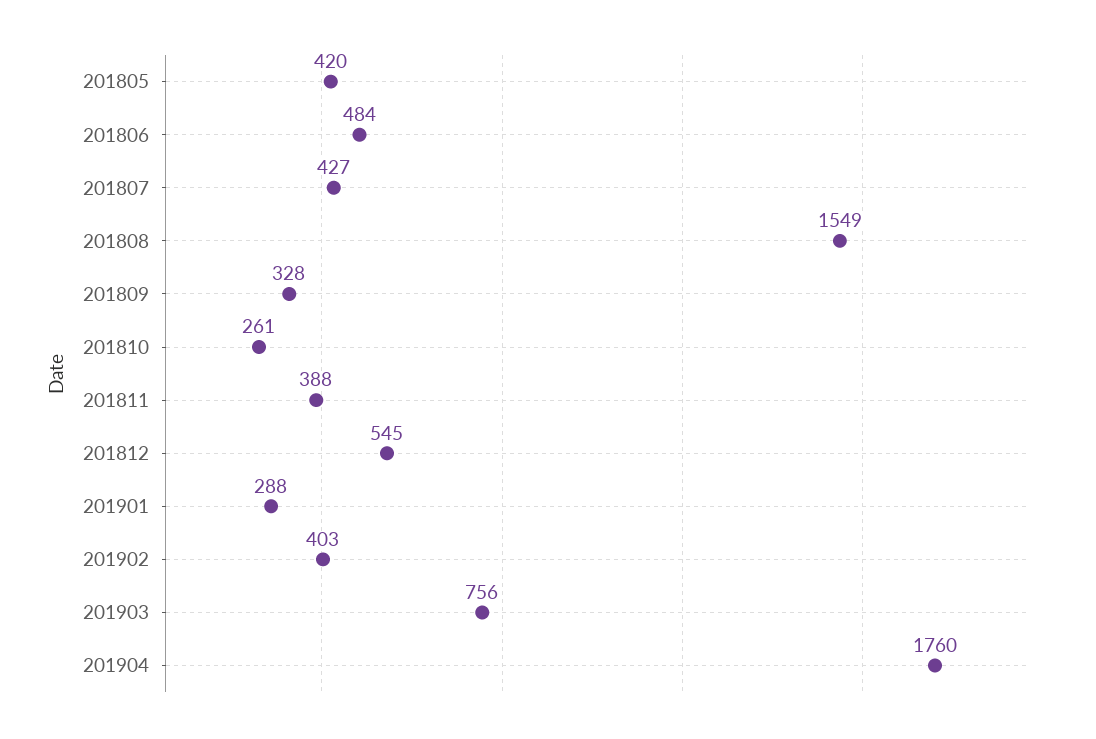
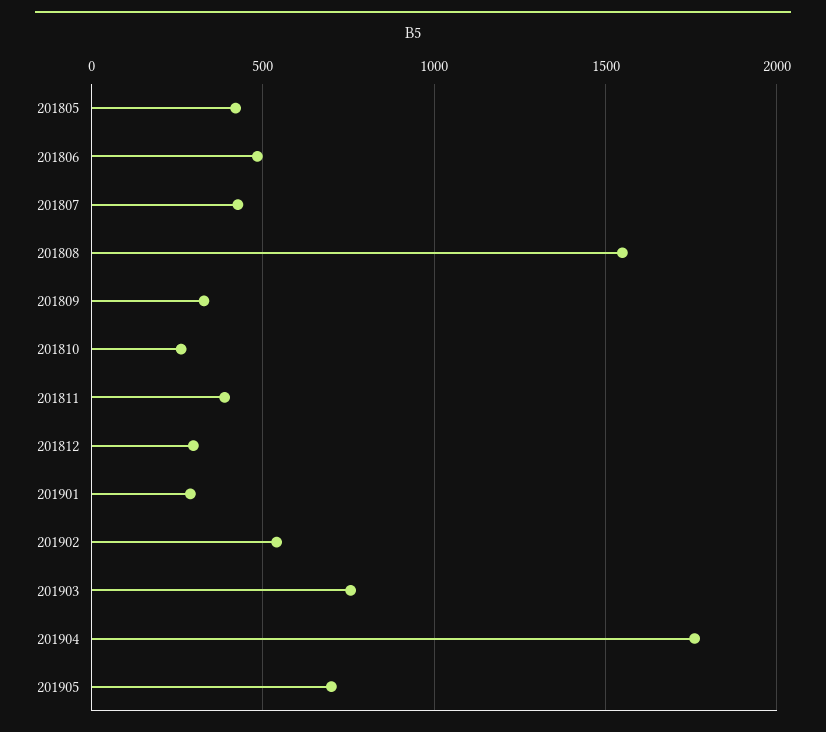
201812: 545 -> 300
201902: 403 -> 550
201905: none -> 700

